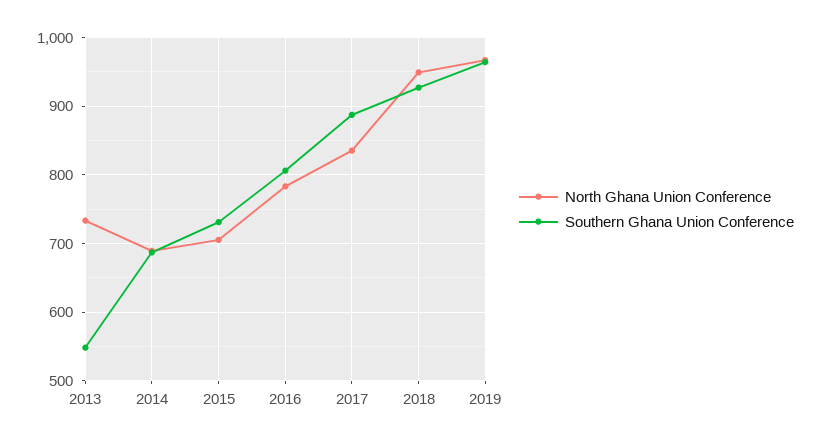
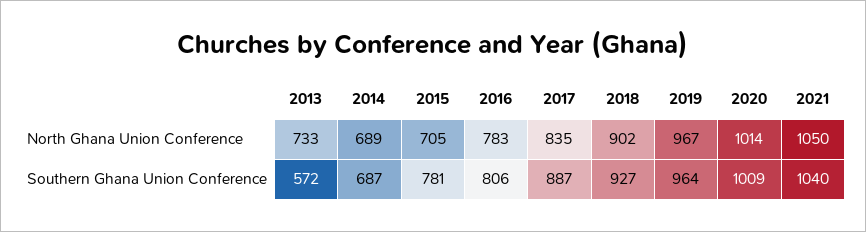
Southern Ghana Union Conference, 2013: 550 -> 572
Southern Ghana Union Conference, 2015: 730 -> 781
North Ghana Union Conference, 2018: 950 -> 902
North Ghana Union Conference, 2020: none -> 1014
North Ghana Union Conference, 2021: none -> 1050
Southern Ghana Union Conference, 2020: none -> 1009
Southern Ghana Union Conference, 2021: none -> 1040

